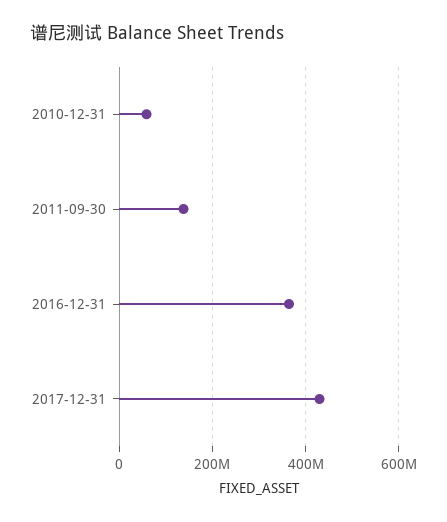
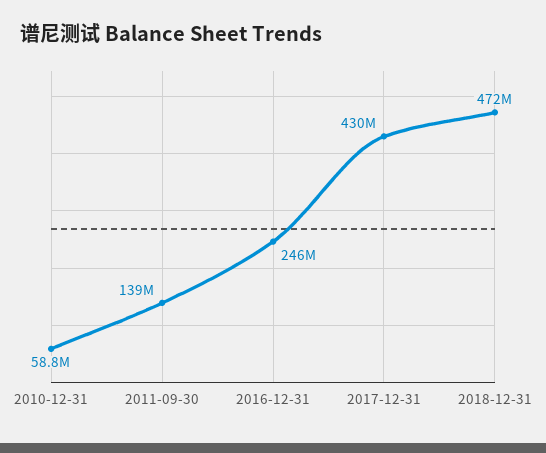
2016-12-31: 360000000 -> 246000000
2018-12-31: none -> 472000000

